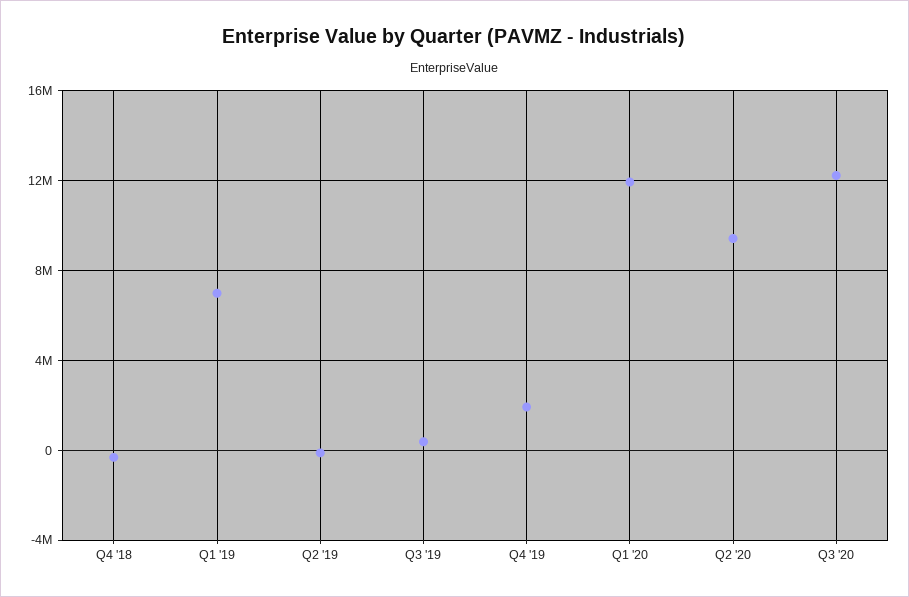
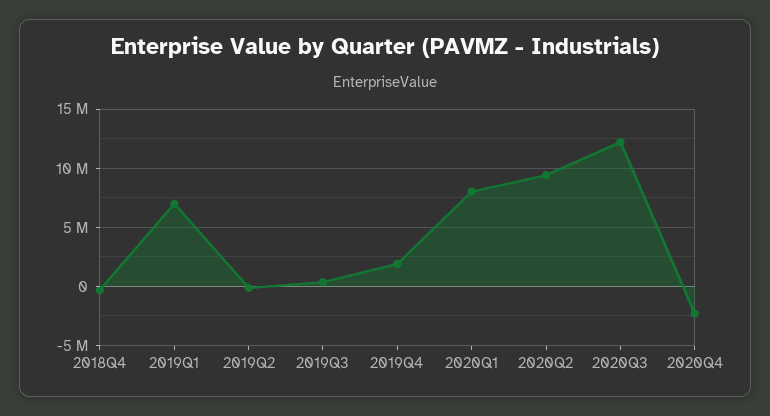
Q1 '20: 12000000 -> 8000000
2020Q4: none -> -2000000

